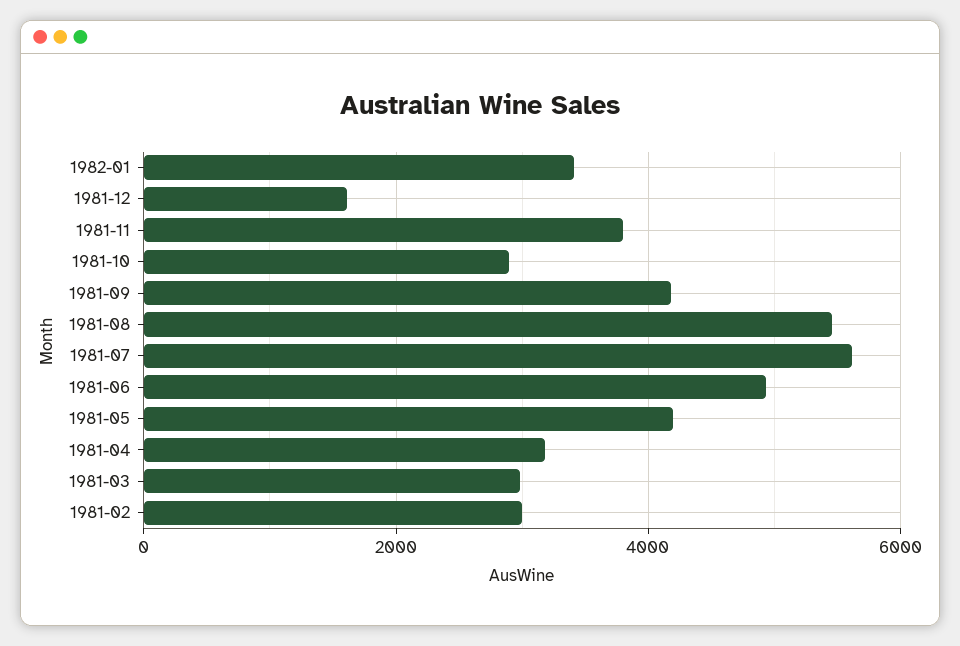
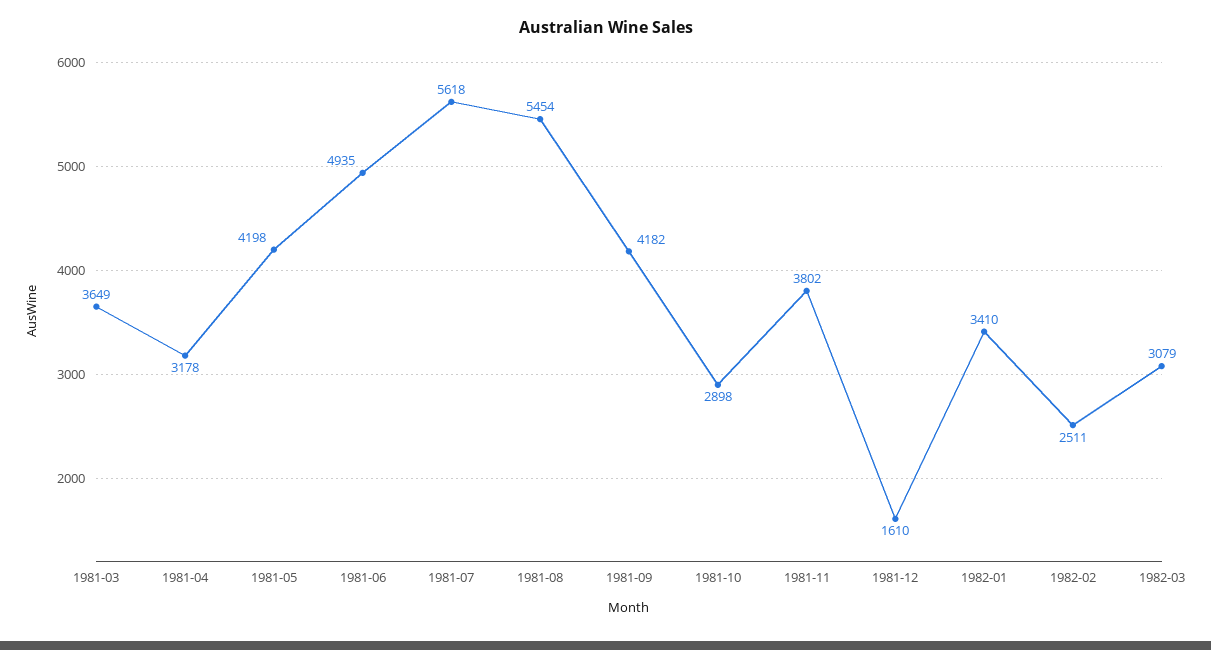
1981-03: 3000 -> 3649
1981-02: 3000 -> none
1982-02: none -> 2511
1982-03: none -> 3079

